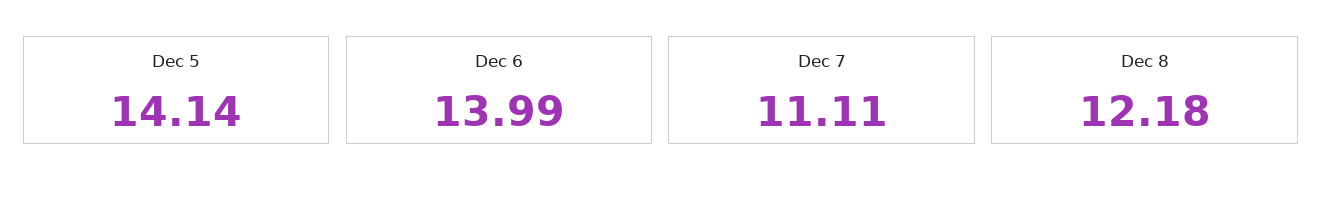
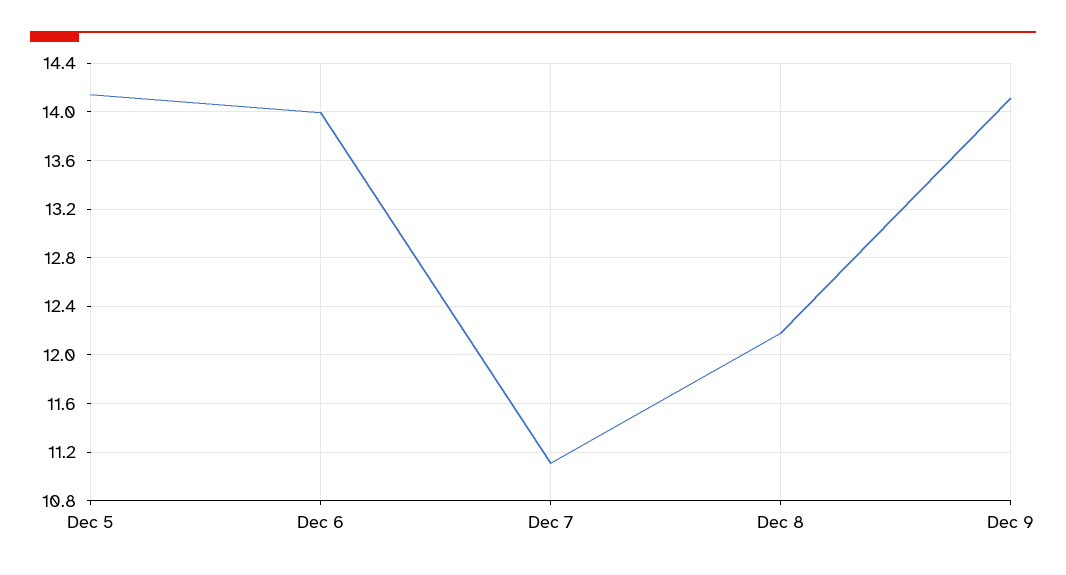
Dec 9: none -> 14.1

